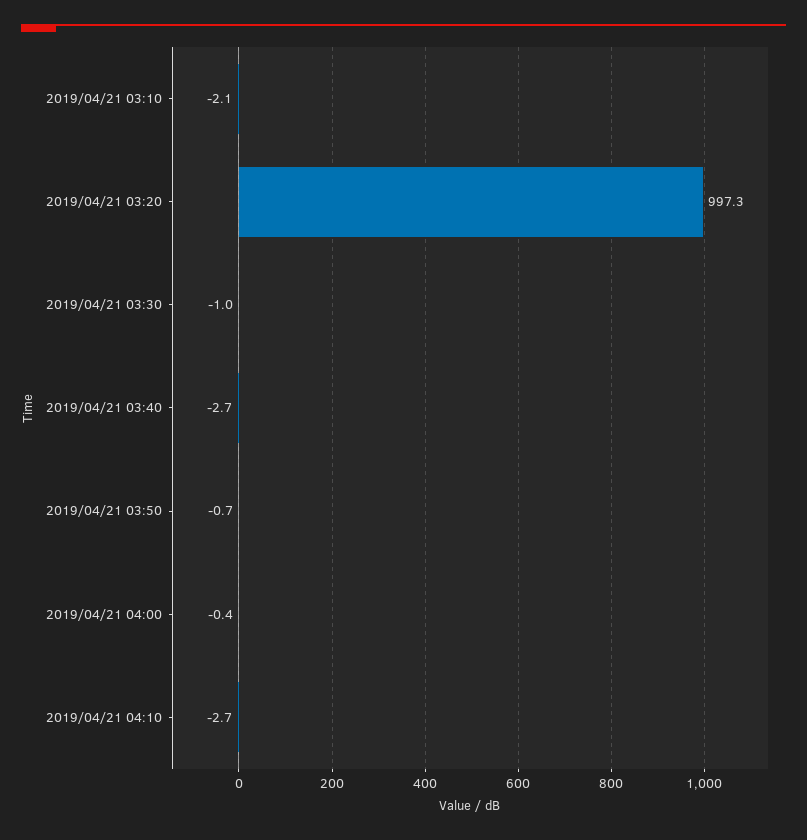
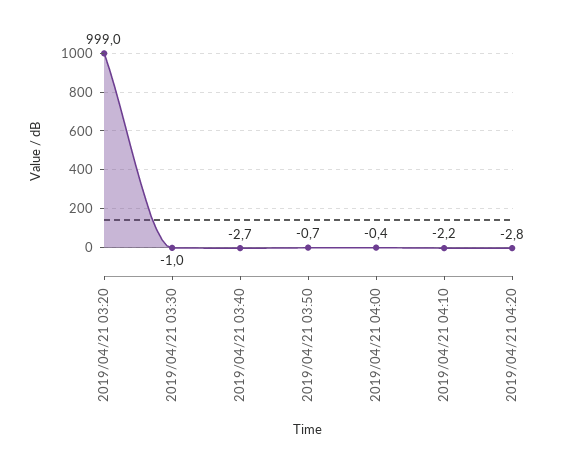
2019/04/21 03:10: -2.1 -> none
2019/04/21 03:20: 997.3 -> 999
2019/04/21 04:10: -2.7 -> -2.2
2019/04/21 04:20: none -> -2.8

